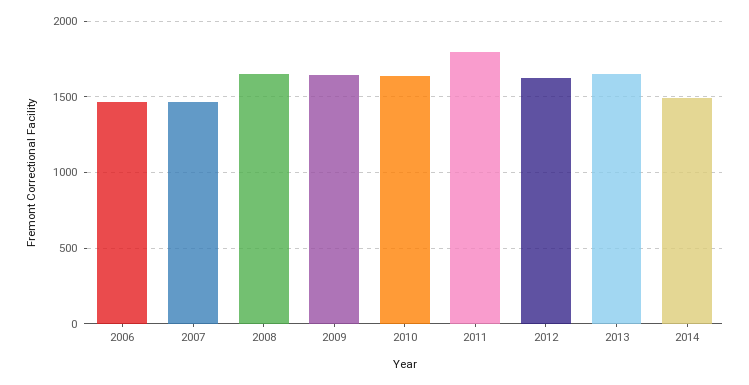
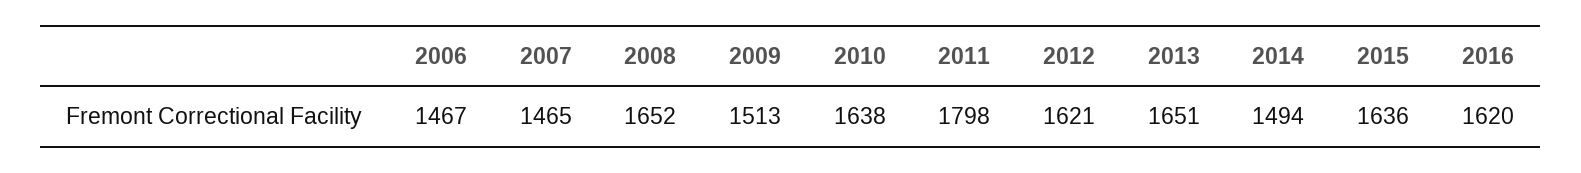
2009: 1650 -> 1513
2015: none -> 1636
2016: none -> 1620

